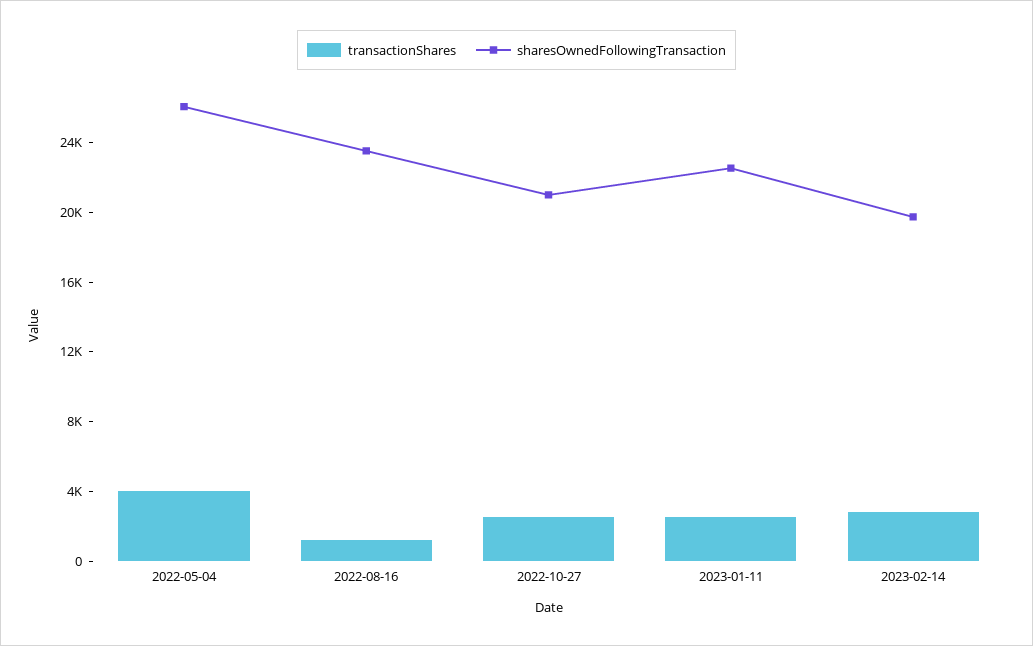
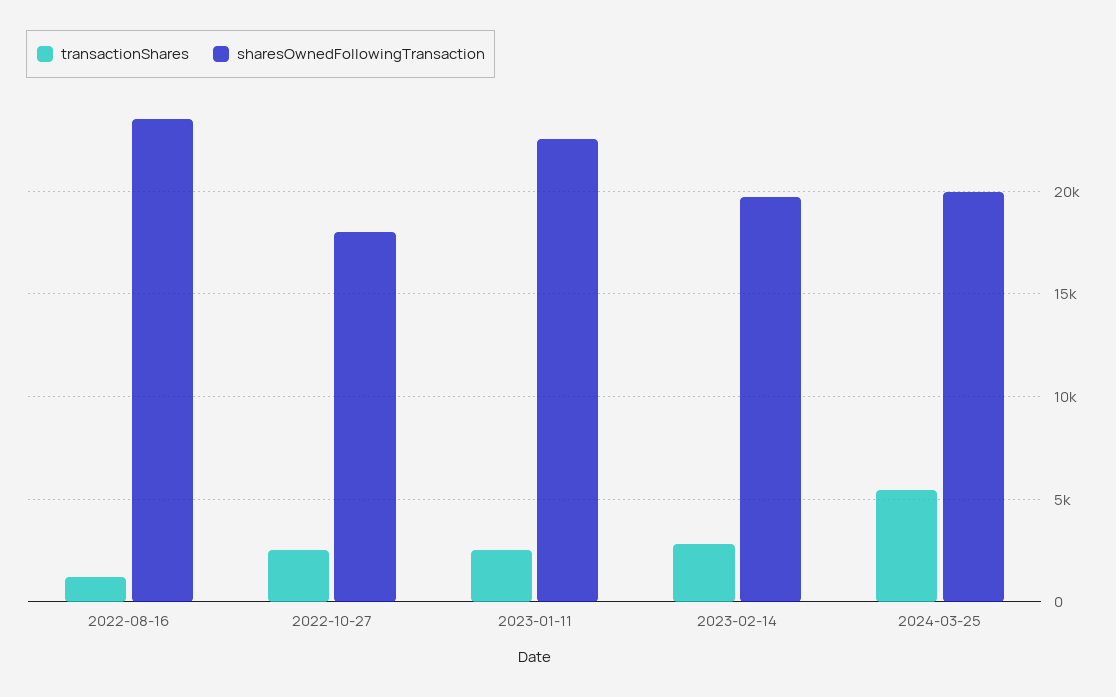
transactionShares, 2022-05-04: 4000 -> none
sharesOwnedFollowingTransaction, 2022-05-04: 26000 -> none
sharesOwnedFollowingTransaction, 2022-10-27: 21000 -> 18000
transactionShares, 2024-03-25: none -> 5500
sharesOwnedFollowingTransaction, 2024-03-25: none -> 20000

